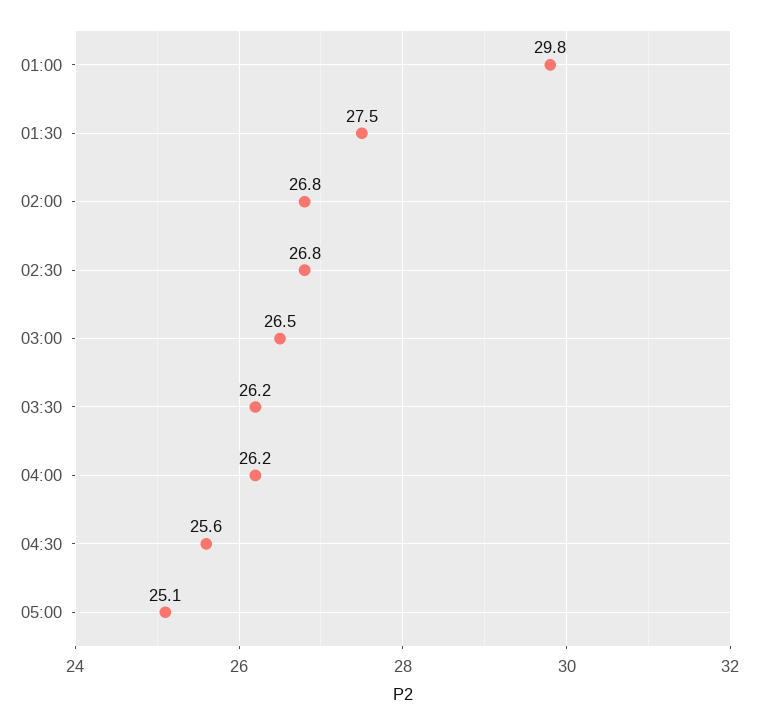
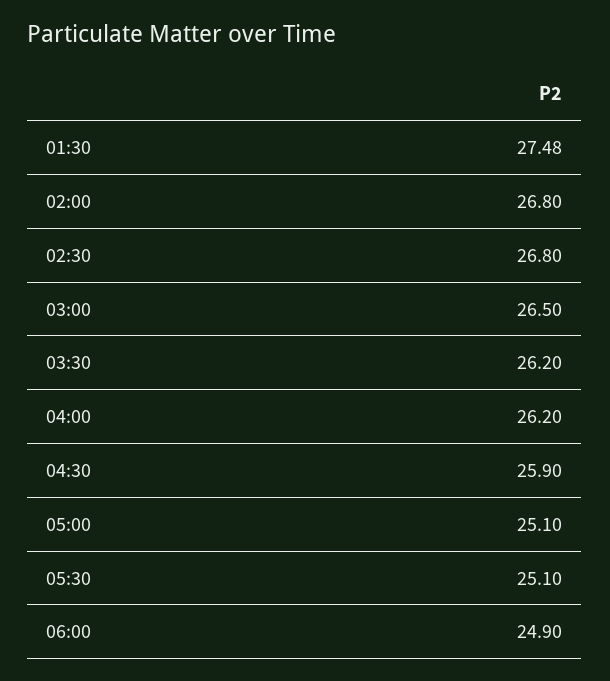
01:00: 29.8 -> none
04:30: 25.6 -> 25.9
05:30: none -> 25.1
06:00: none -> 24.9

